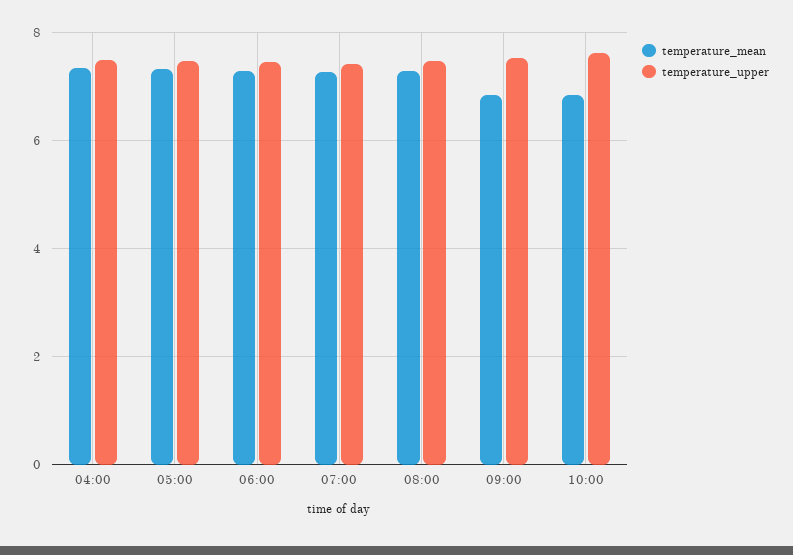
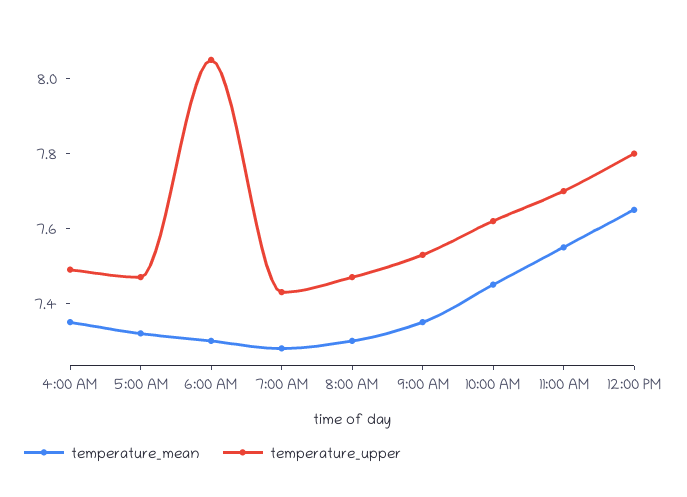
temperature_upper, 06:00: 7.4 -> 8.05
temperature_mean, 09:00: 6.8 -> 7.35
temperature_mean, 10:00: 6.8 -> 7.45
temperature_mean, 11:00 AM: none -> 7.55
temperature_upper, 11:00 AM: none -> 7.7
temperature_mean, 12:00 PM: none -> 7.65
temperature_upper, 12:00 PM: none -> 7.8

